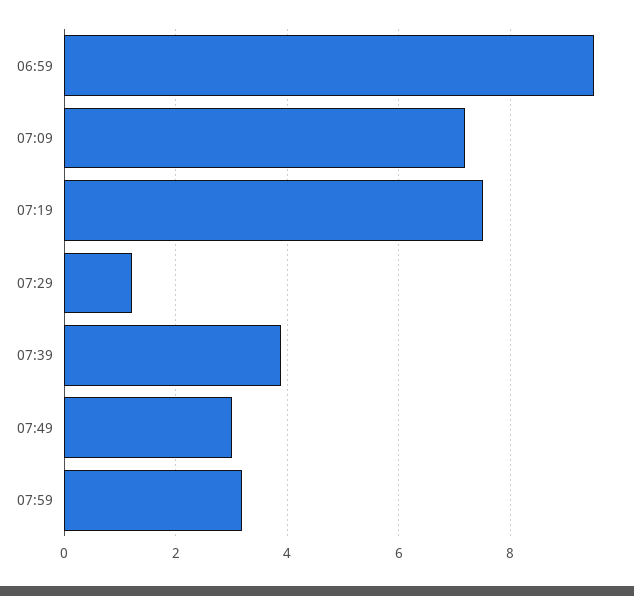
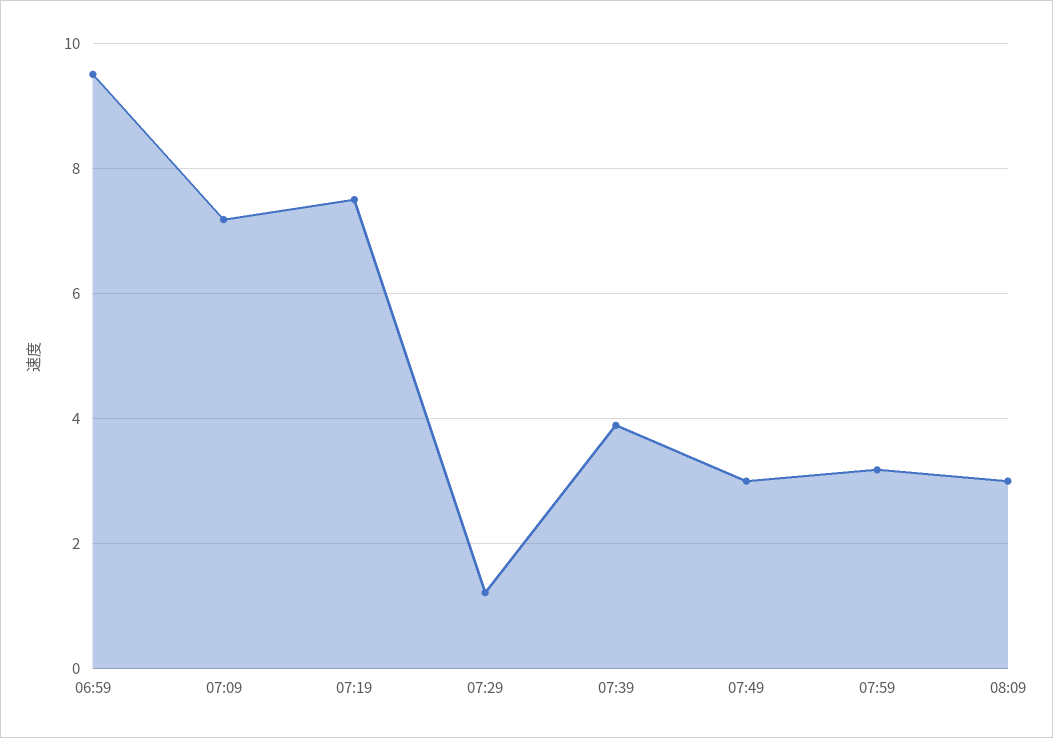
08:09: none -> 3

